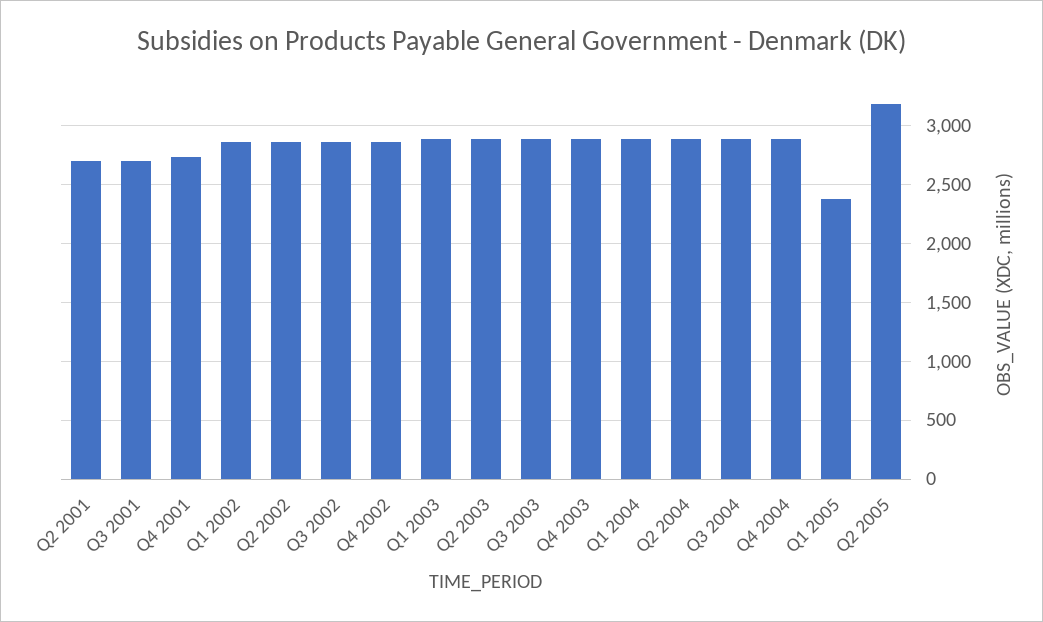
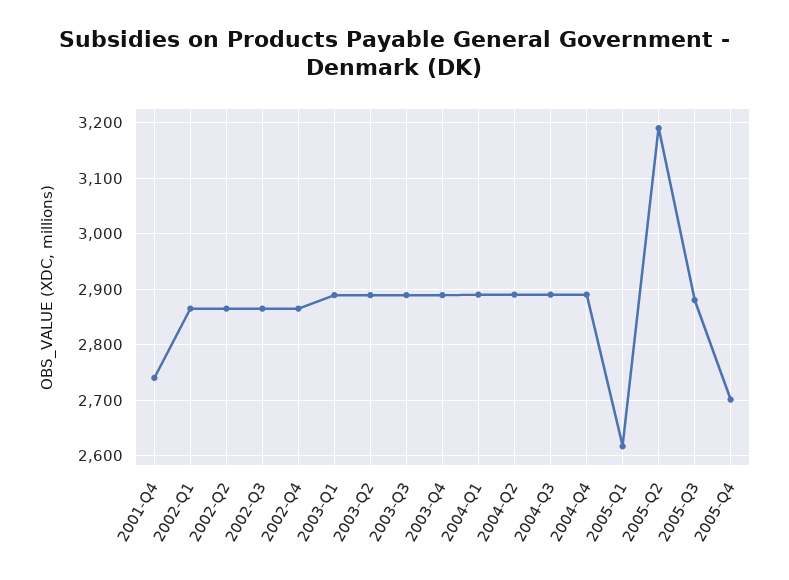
Q2 2001: 2700 -> none
Q3 2001: 2700 -> none
Q1 2005: 2400 -> 2620
2005-Q3: none -> 2880
2005-Q4: none -> 2700

